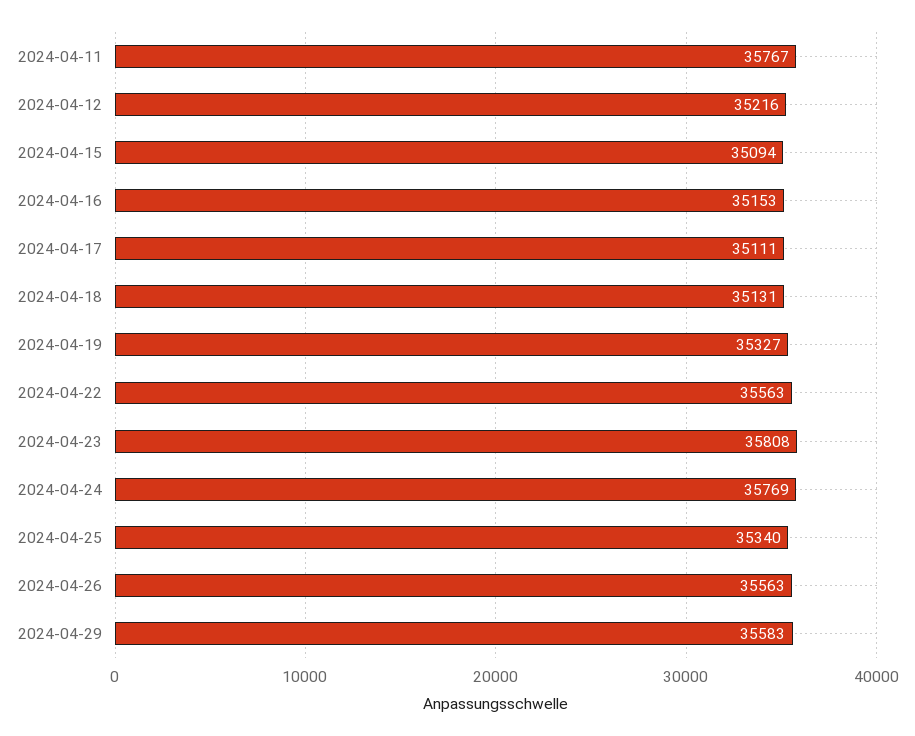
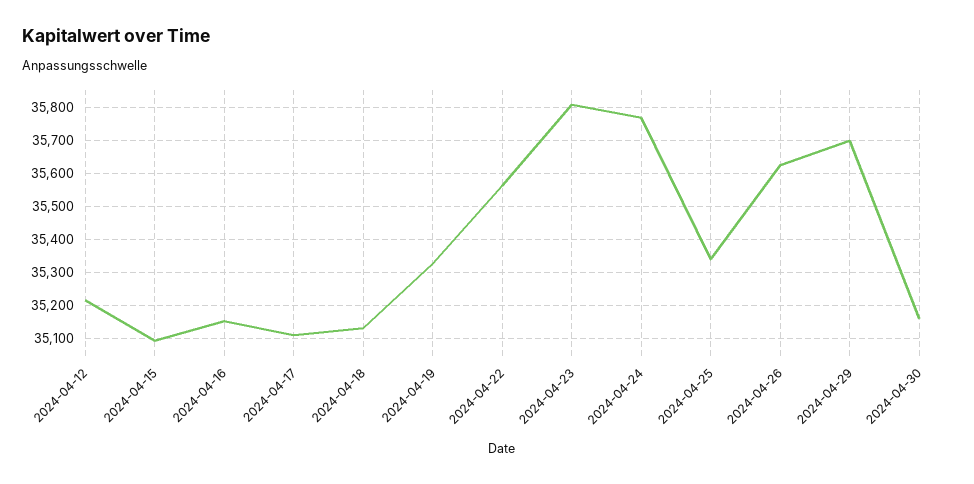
2024-04-11: 35767 -> none
2024-04-26: 35563 -> 35620
2024-04-29: 35583 -> 35700
2024-04-30: none -> 35160

